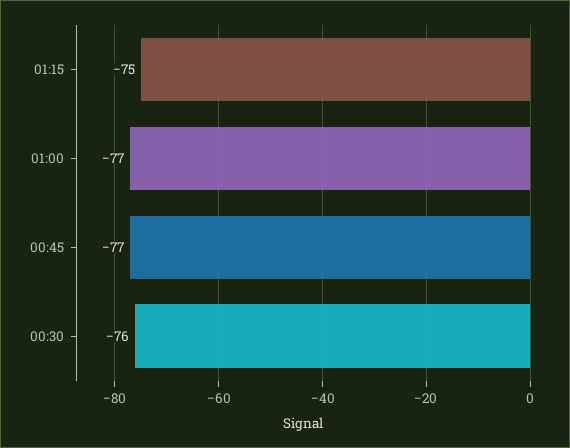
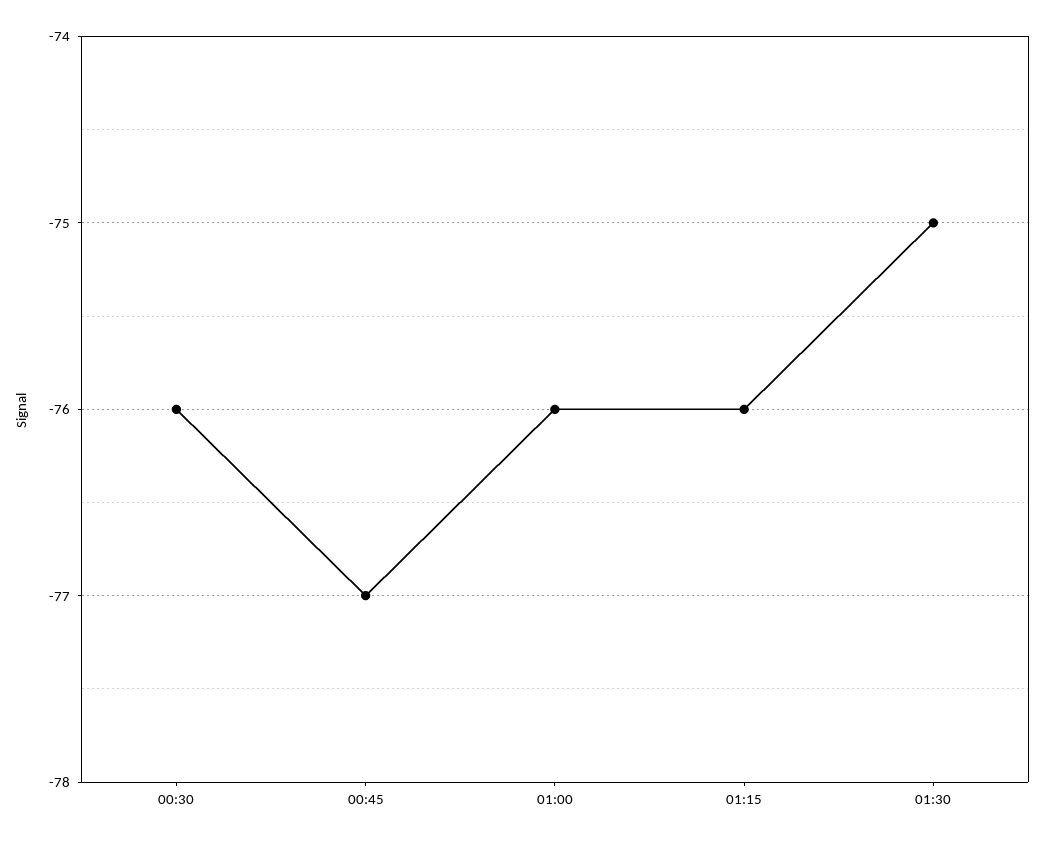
01:15: -75 -> -76
01:00: -77 -> -76
01:30: none -> -75

